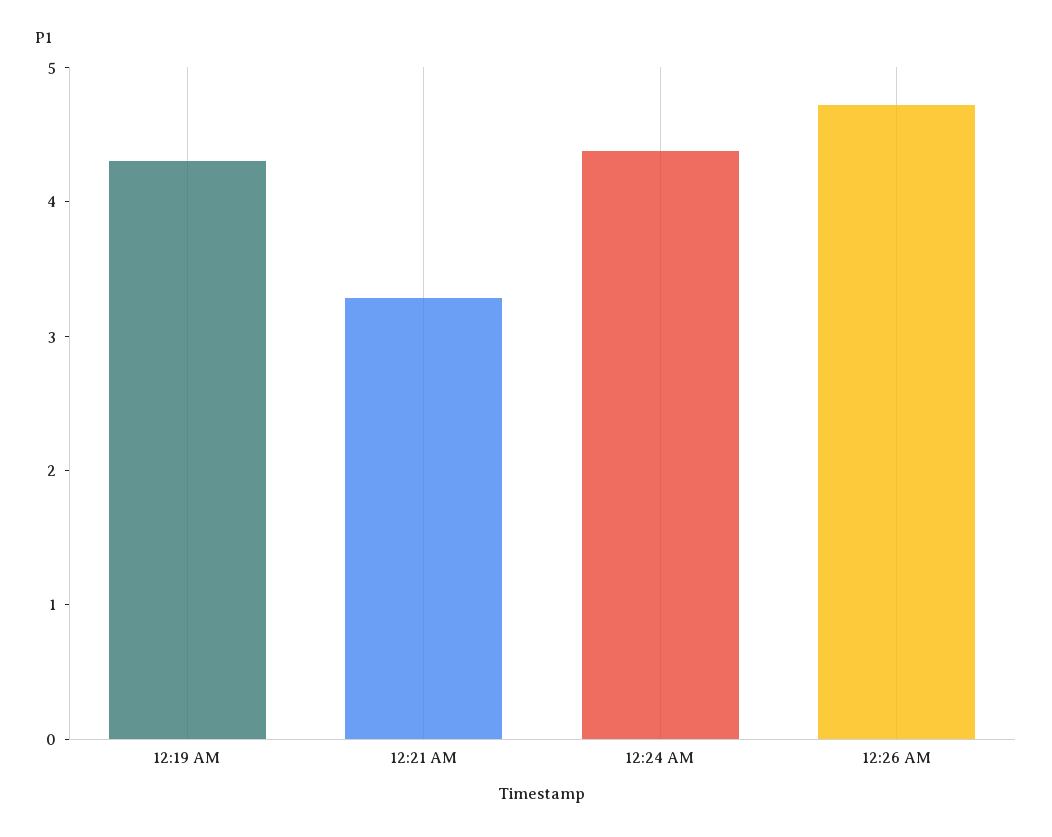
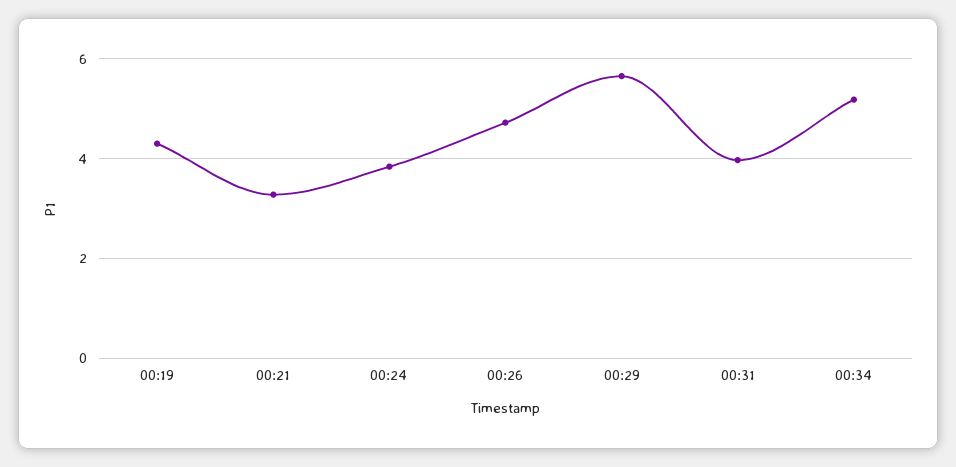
12:24 AM: 4.4 -> 3.8
00:29: none -> 5.6
00:31: none -> 4
00:34: none -> 5.2

